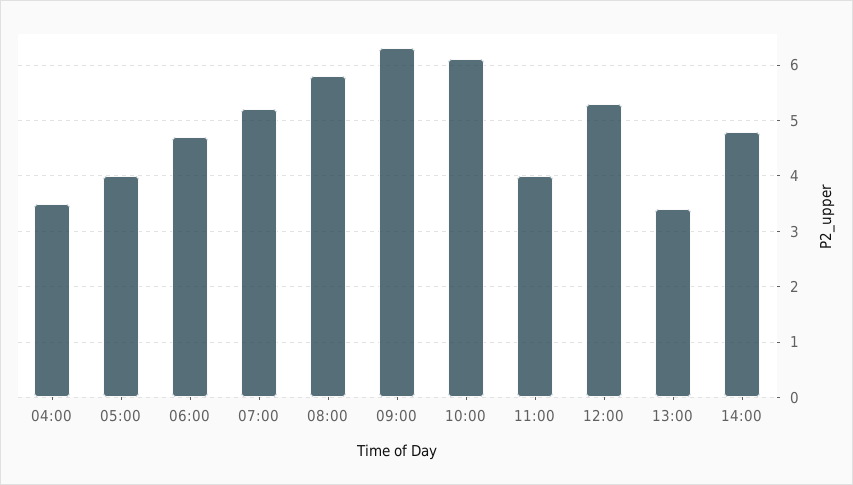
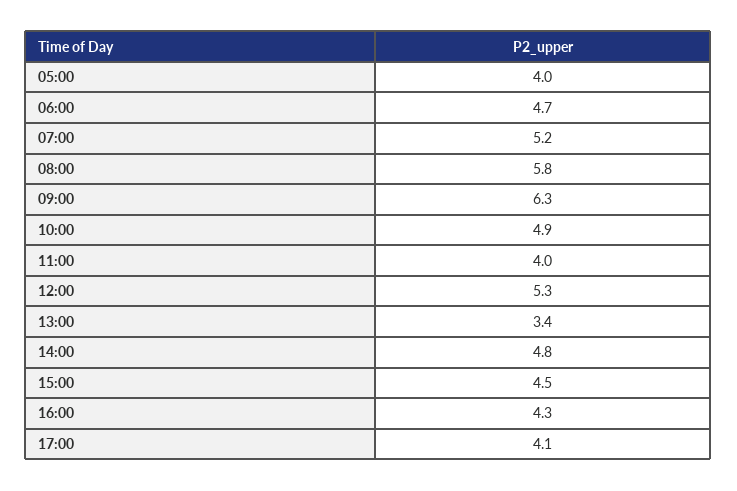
04:00: 3.5 -> none
10:00: 6 -> 4.9
15:00: none -> 4.5
16:00: none -> 4.3
17:00: none -> 4.1

